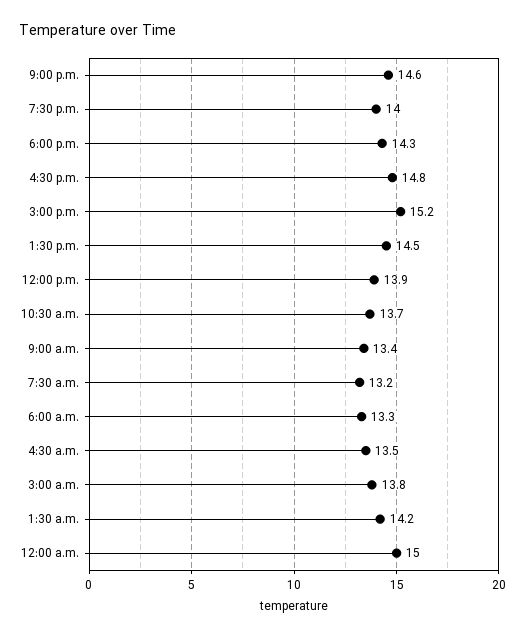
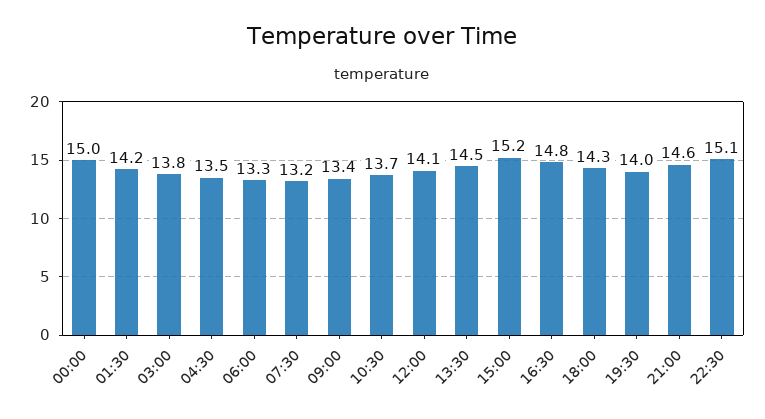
12:00 p.m.: 13.9 -> 14.1
22:30: none -> 15.1

